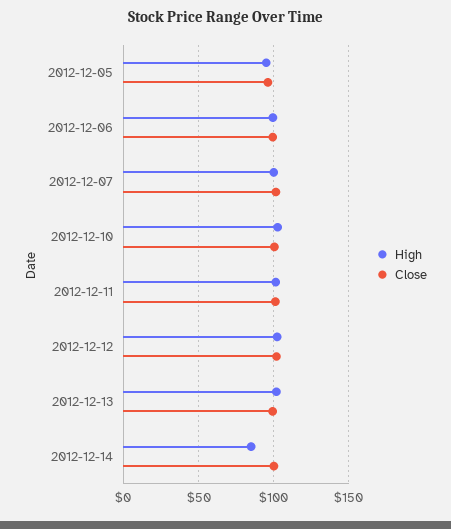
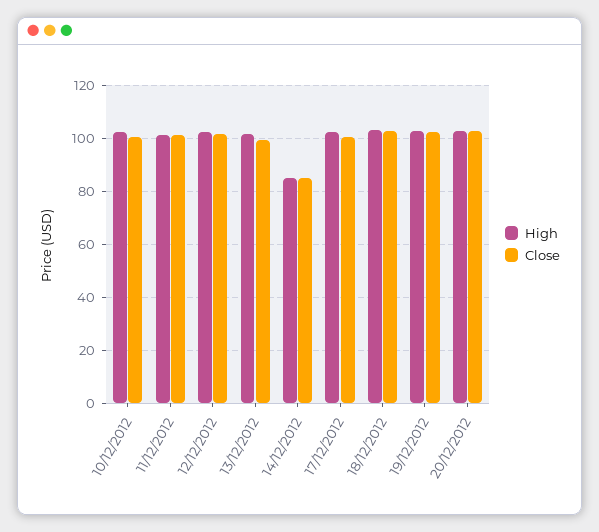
High, 2012-12-05: 95 -> none
Close, 2012-12-05: 95 -> none
High, 2012-12-06: 100 -> none
Close, 2012-12-06: 100 -> none
High, 2012-12-07: 100 -> none
Close, 2012-12-07: 100 -> none
Close, 2012-12-14: 100 -> 85
High, 17/12/2012: none -> 102.5
Close, 17/12/2012: none -> 100
High, 18/12/2012: none -> 102.5
Close, 18/12/2012: none -> 102.5
High, 19/12/2012: none -> 102.5
Close, 19/12/2012: none -> 102.5
High, 20/12/2012: none -> 102.5
Close, 20/12/2012: none -> 102.5

